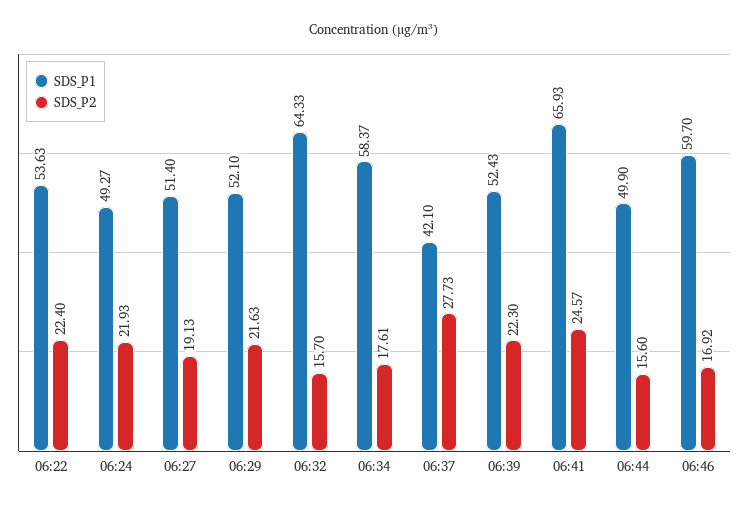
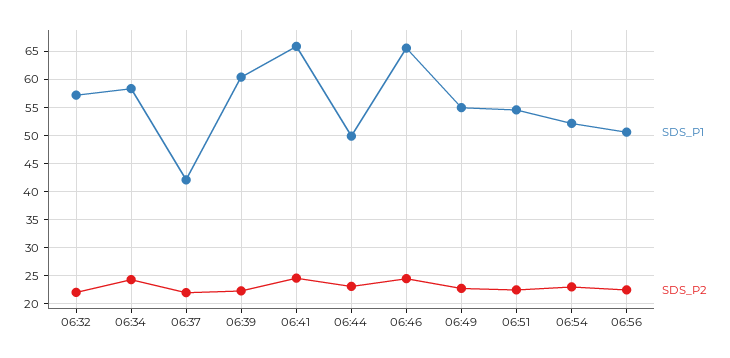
SDS_P1, 06:22: 53.63 -> none
SDS_P2, 06:22: 22.4 -> none
SDS_P1, 06:24: 49.27 -> none
SDS_P2, 06:24: 21.93 -> none
SDS_P1, 06:27: 51.4 -> none
SDS_P2, 06:27: 19.13 -> none
SDS_P1, 06:29: 52.1 -> none
SDS_P2, 06:29: 21.63 -> none
SDS_P1, 06:32: 64.33 -> 57.5
SDS_P2, 06:32: 15.7 -> 22.5
SDS_P2, 06:34: 17.61 -> 25
SDS_P2, 06:37: 27.73 -> 22.5
SDS_P1, 06:39: 52.43 -> 60
SDS_P2, 06:44: 15.6 -> 22.5
SDS_P1, 06:46: 59.7 -> 65
SDS_P2, 06:46: 16.92 -> 25
SDS_P1, 06:49: none -> 55
SDS_P2, 06:49: none -> 22.5
SDS_P1, 06:51: none -> 55
SDS_P2, 06:51: none -> 22.5
SDS_P1, 06:54: none -> 52.5
SDS_P2, 06:54: none -> 22.5
SDS_P1, 06:56: none -> 50
SDS_P2, 06:56: none -> 22.5

